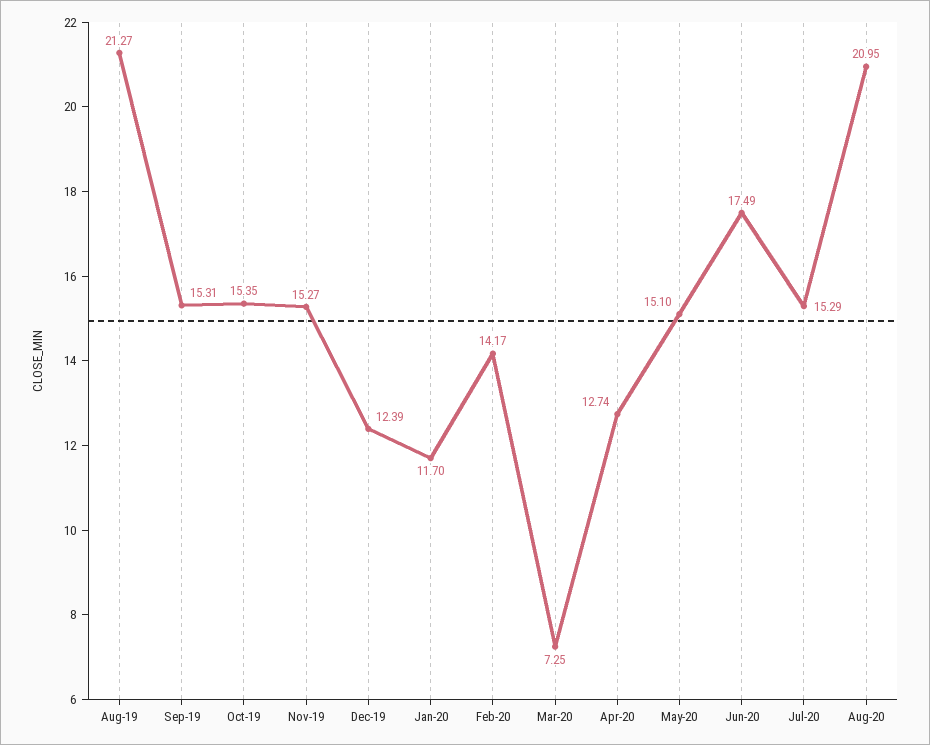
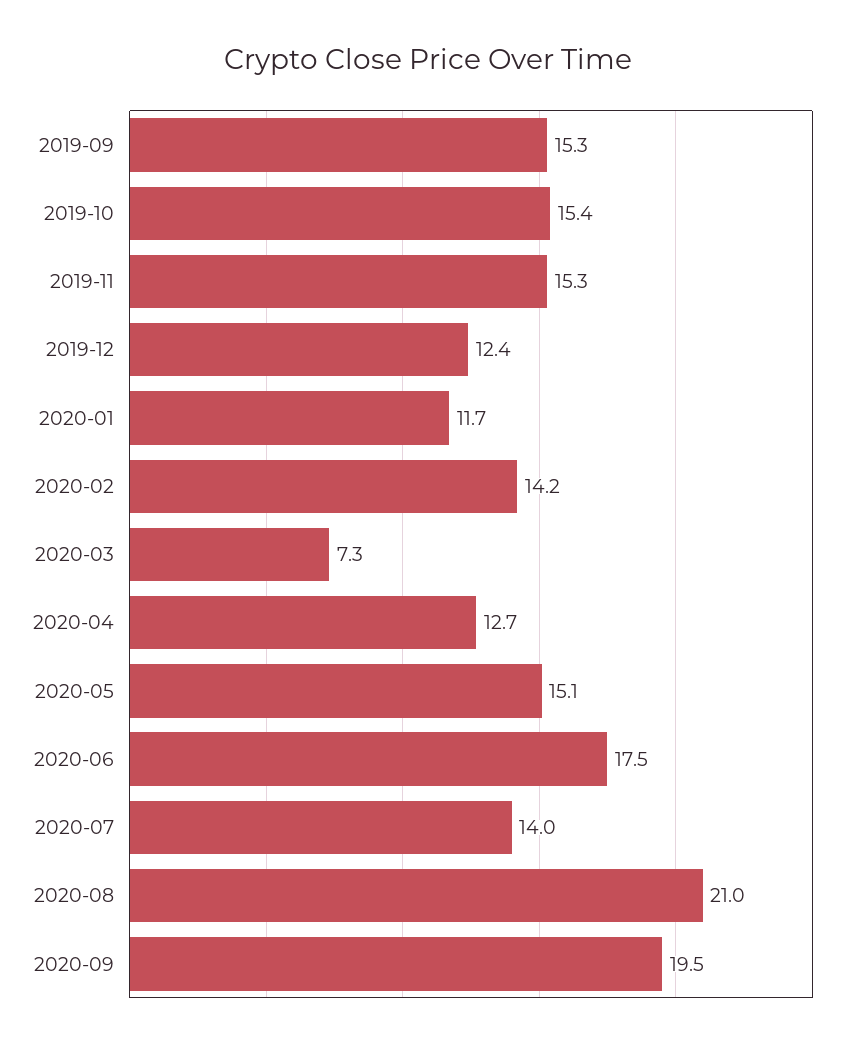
Aug-19: 21.27 -> none
Jul-20: 15.29 -> 14
2020-09: none -> 19.5

